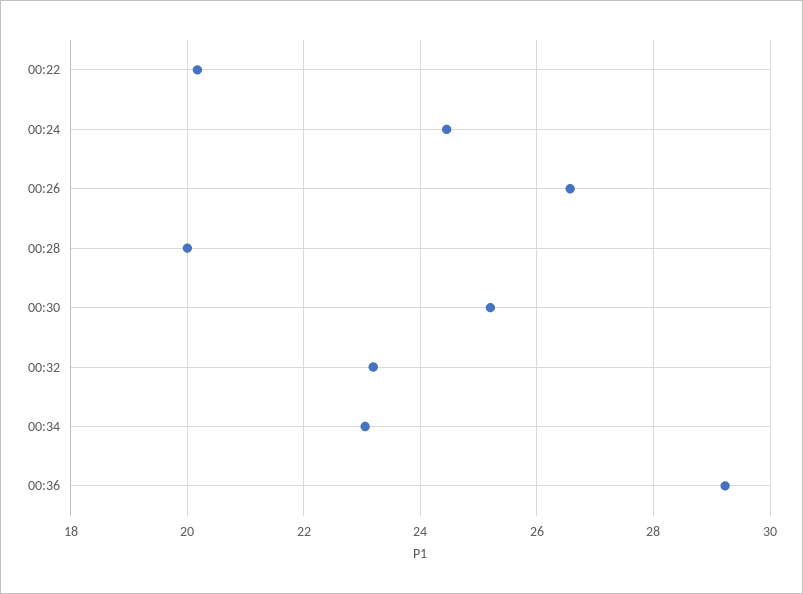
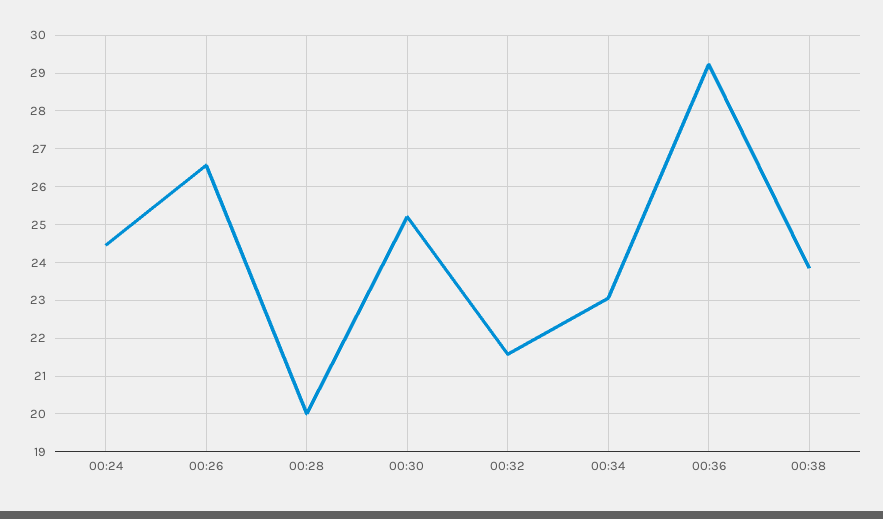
00:22: 20.2 -> none
00:32: 23.2 -> 21.6
00:38: none -> 23.8

